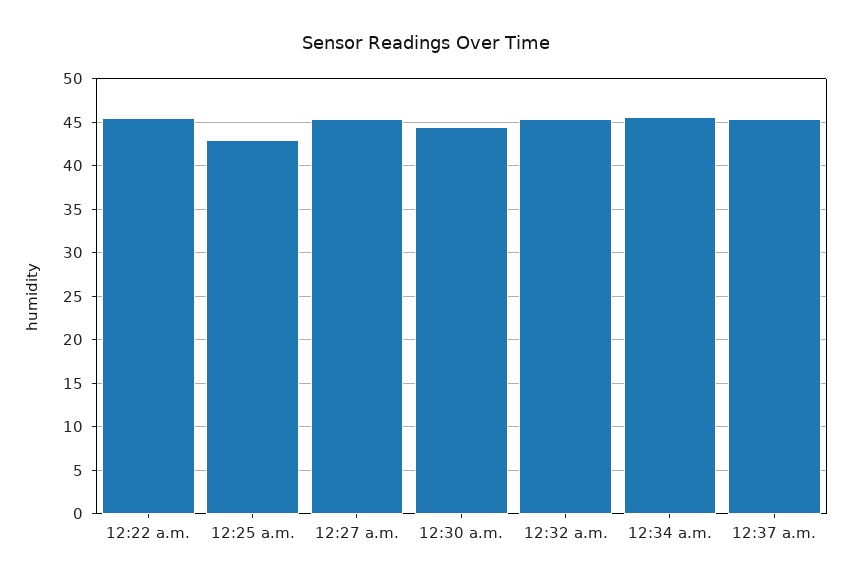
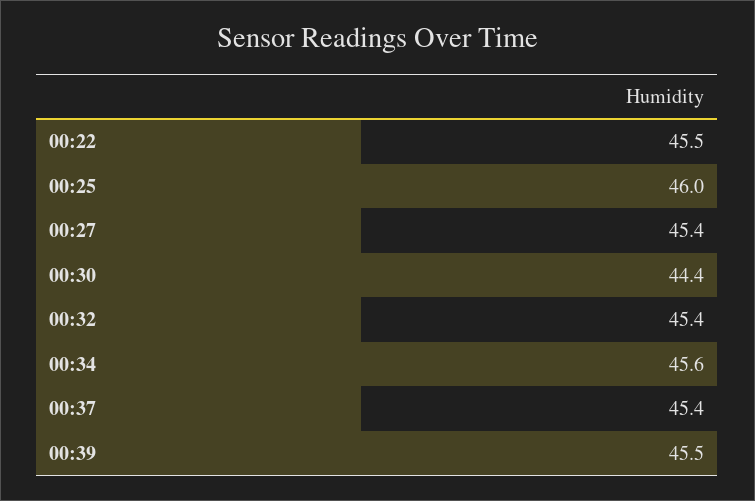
12:25 a.m.: 43 -> 46
00:39: none -> 45.5

